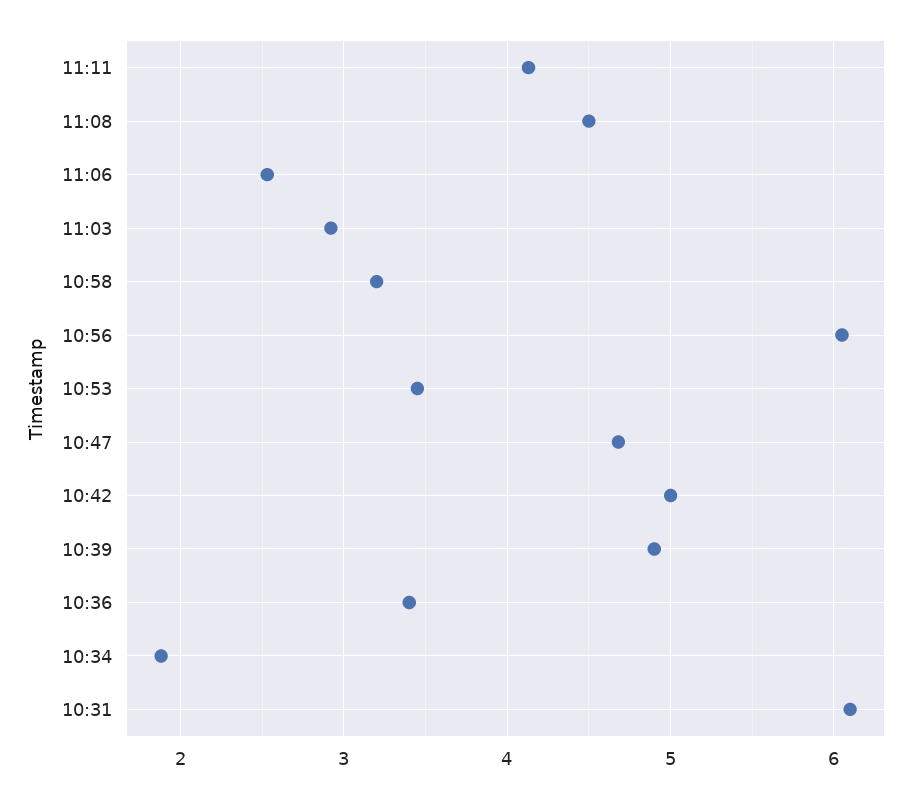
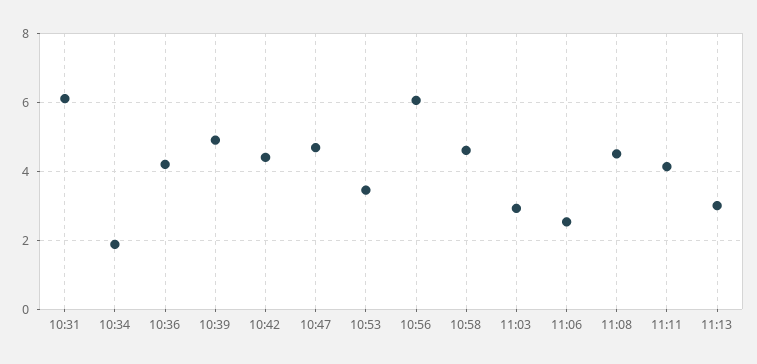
10:58: 3.2 -> 4.6
10:42: 5 -> 4.4
10:36: 3.4 -> 4.2
11:13: none -> 3

